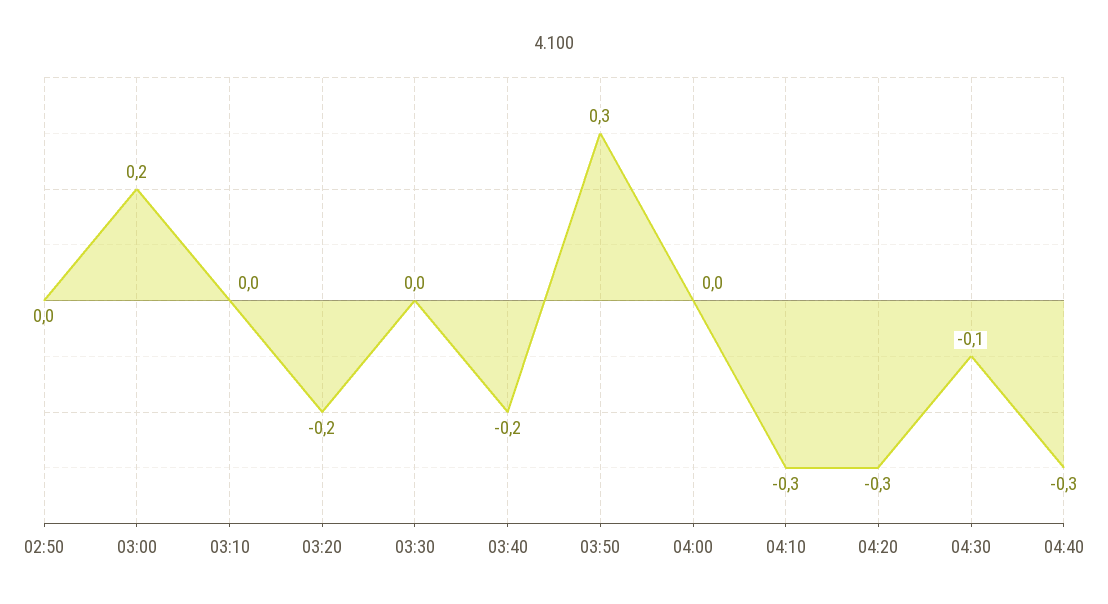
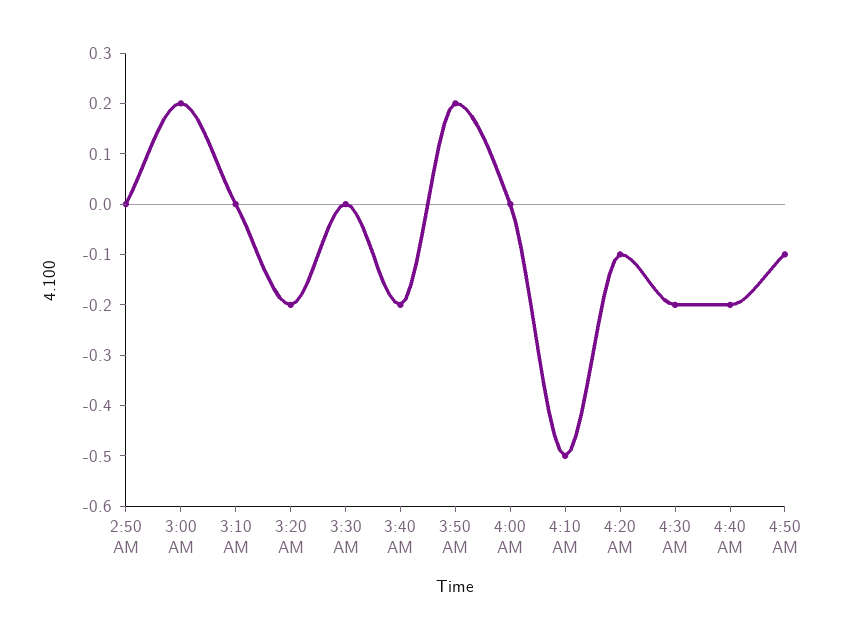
03:50: 0.3 -> 0.2
04:10: -0.3 -> -0.5
04:20: -0.3 -> -0.1
04:30: -0.1 -> -0.2
04:40: -0.3 -> -0.2
4:50 AM: none -> -0.1

